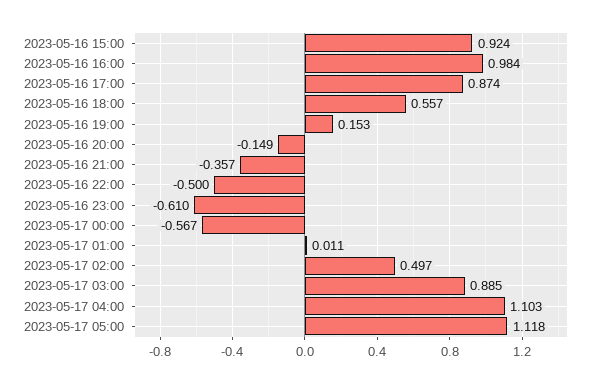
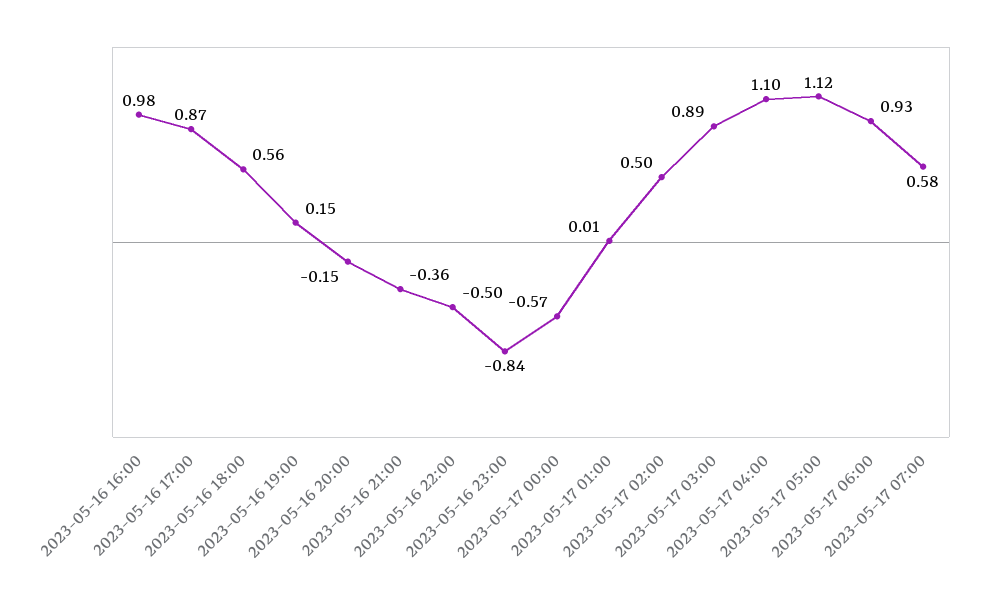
2023-05-16 15:00: 0.924 -> none
2023-05-16 23:00: -0.61 -> -0.84
2023-05-17 06:00: none -> 0.93
2023-05-17 07:00: none -> 0.58

